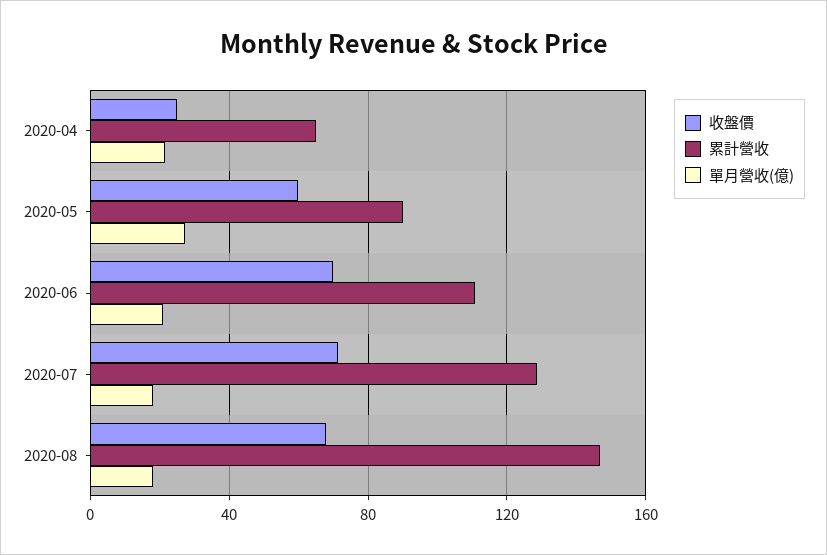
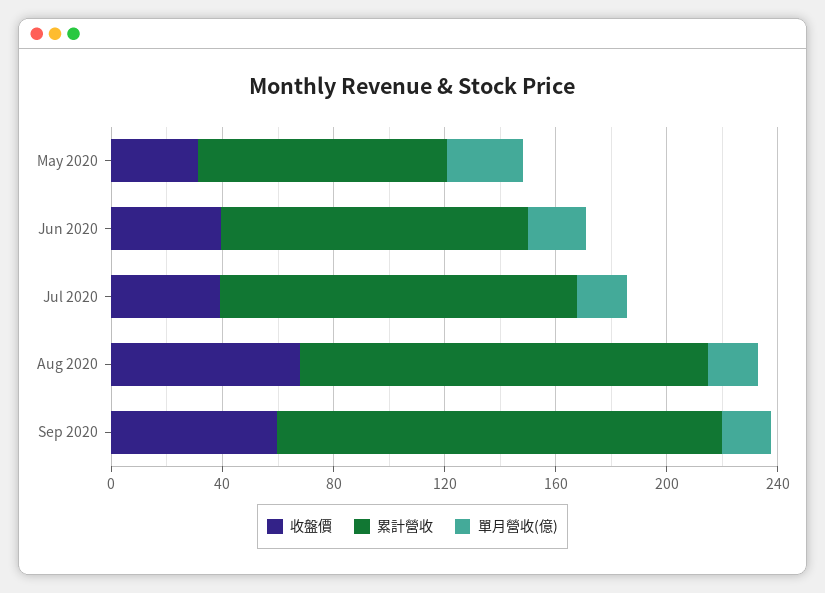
收盤價, 2020-04: 25 -> none
累計營收, 2020-04: 65 -> none
單月營收(億), 2020-04: 20 -> none
收盤價, 2020-05: 60 -> 30
收盤價, 2020-06: 70 -> 40
收盤價, 2020-07: 70 -> 40
收盤價, Sep 2020: none -> 60
累計營收, Sep 2020: none -> 160
單月營收(億), Sep 2020: none -> 20

